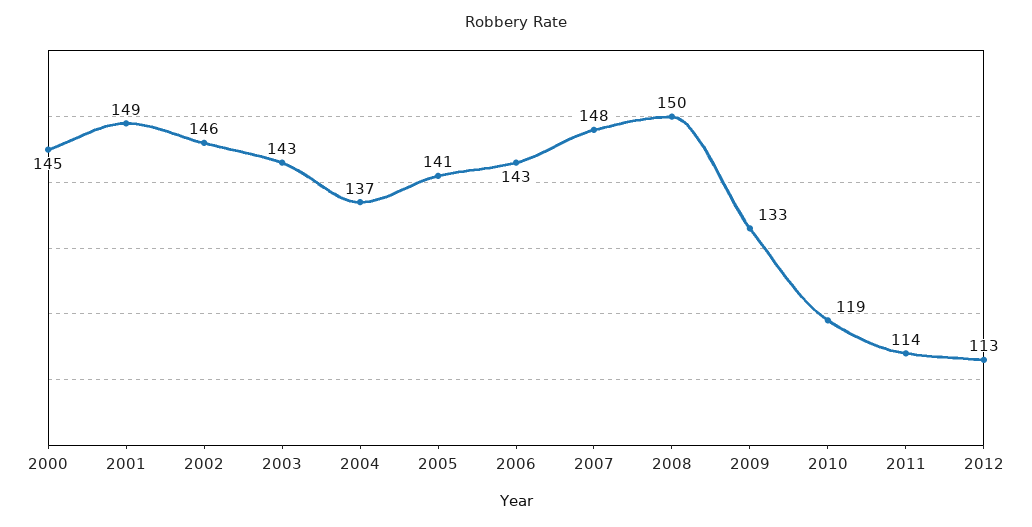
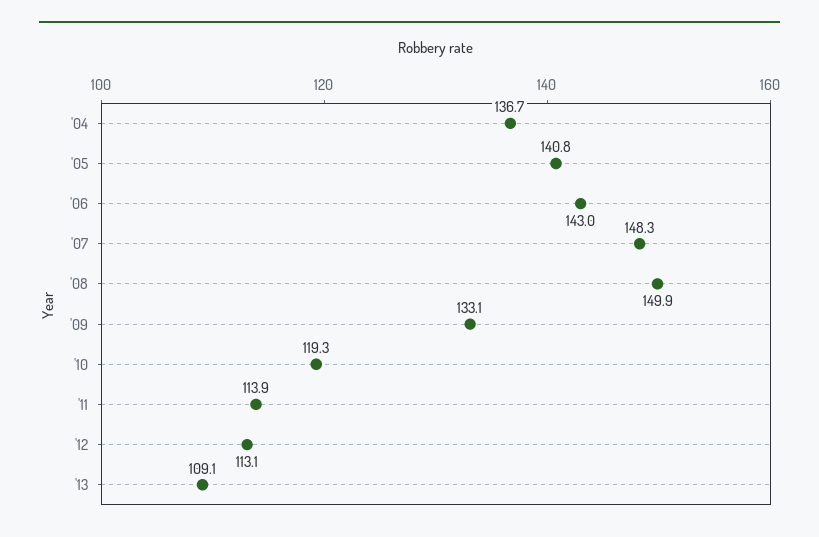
2000: 145 -> none
2001: 149 -> none
2002: 146 -> none
2003: 143 -> none
'13: none -> 109.1

